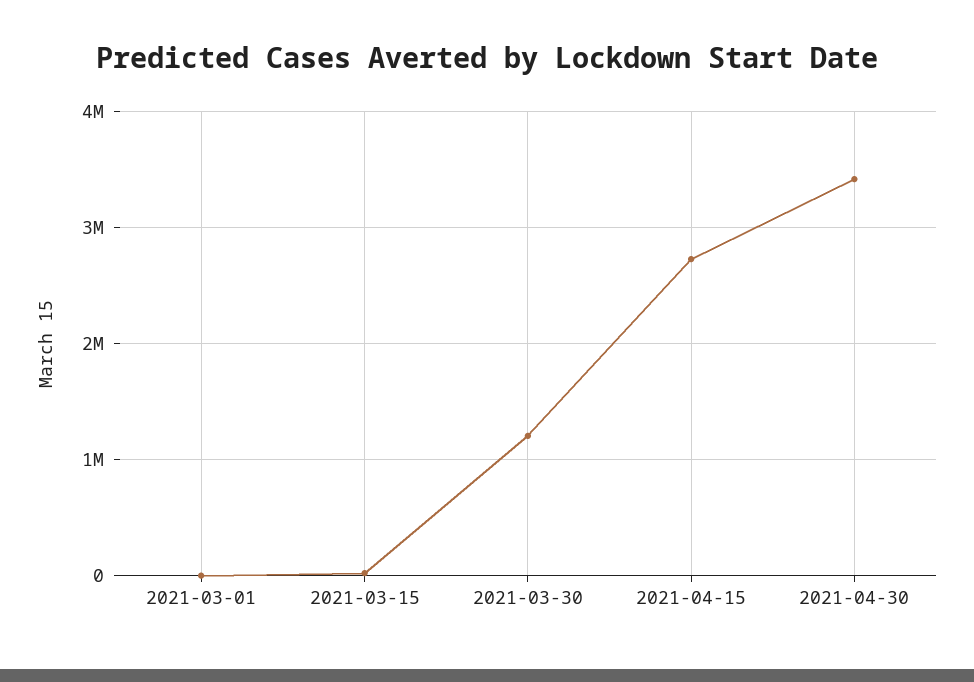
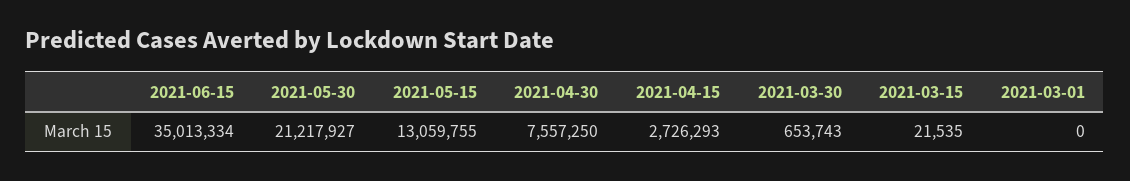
2021-03-30: 1200000 -> 653743
2021-04-30: 3400000 -> 7557250
2021-06-15: none -> 35013334
2021-05-30: none -> 21217927
2021-05-15: none -> 13059755

